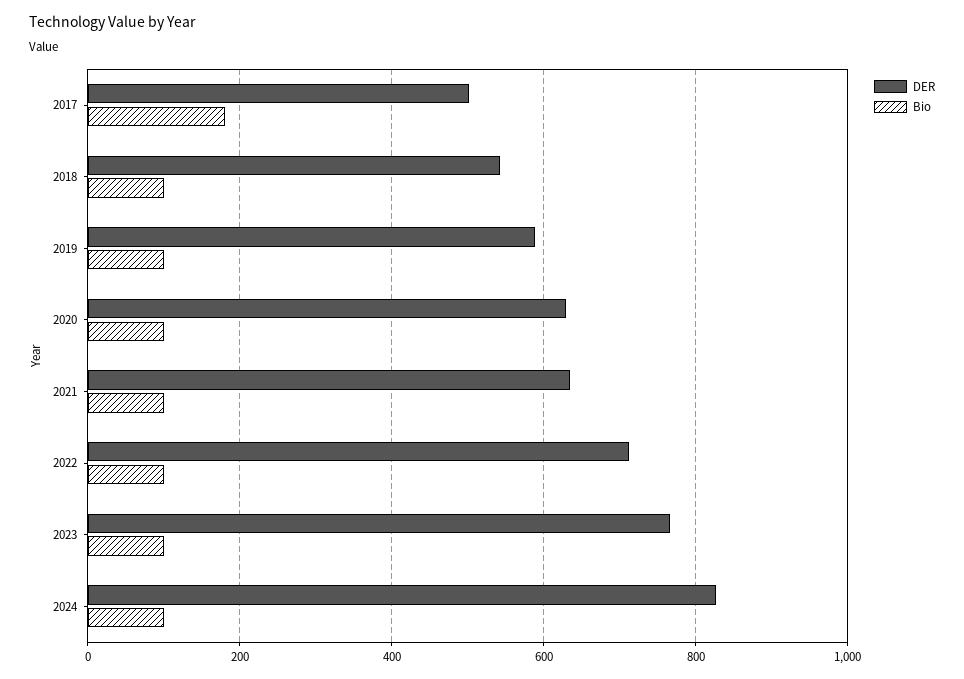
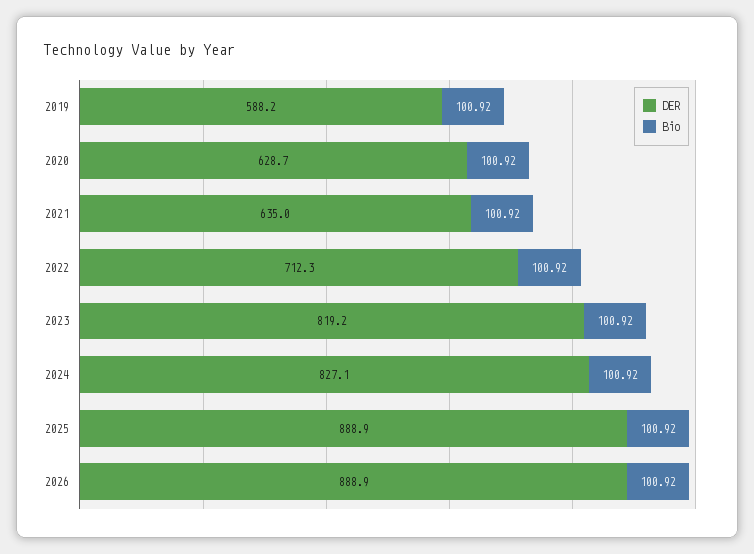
DER, 2017: 500 -> none
Bio, 2017: 180 -> none
DER, 2018: 540 -> none
Bio, 2018: 100 -> none
DER, 2023: 760 -> 819.2
DER, 2025: none -> 888.9
Bio, 2025: none -> 100.92
DER, 2026: none -> 888.9
Bio, 2026: none -> 100.92

